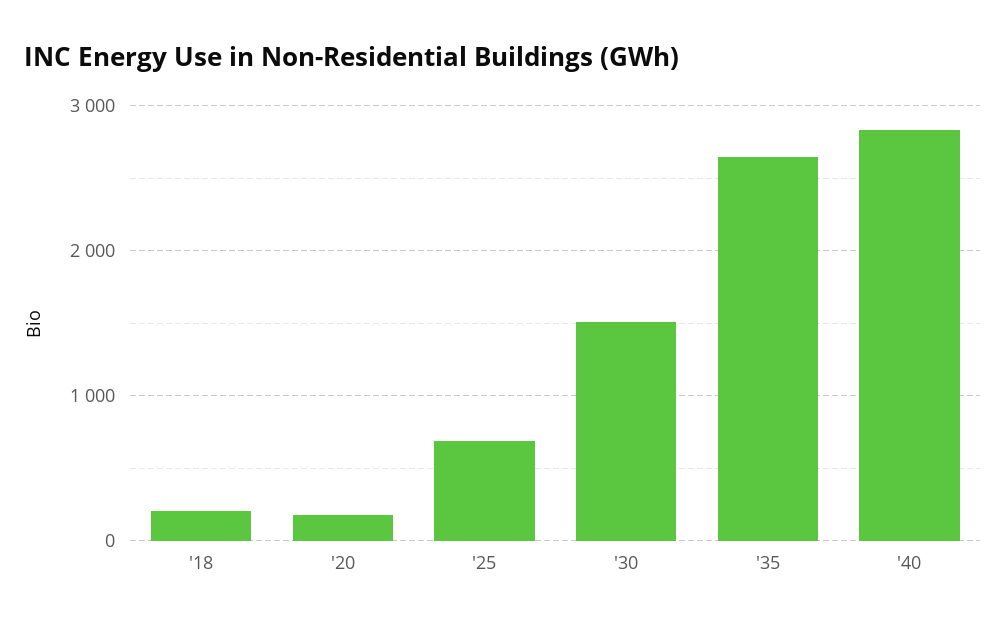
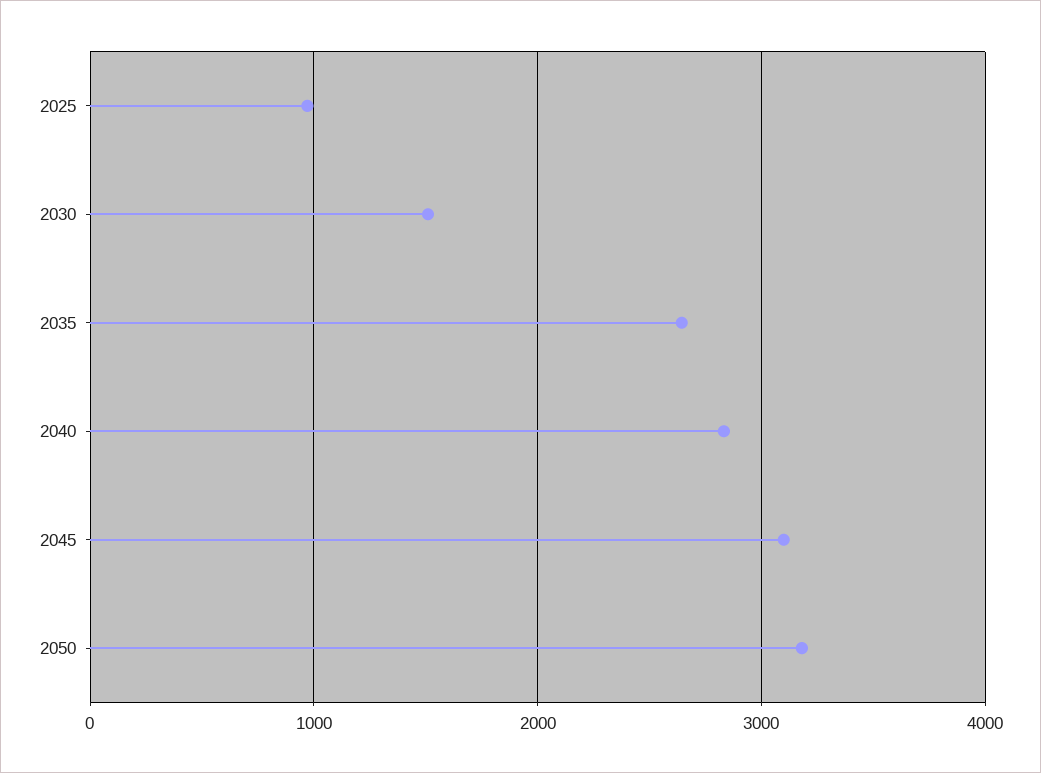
'18: 200 -> none
'20: 200 -> none
'25: 700 -> 1000
2045: none -> 3100
2050: none -> 3200

